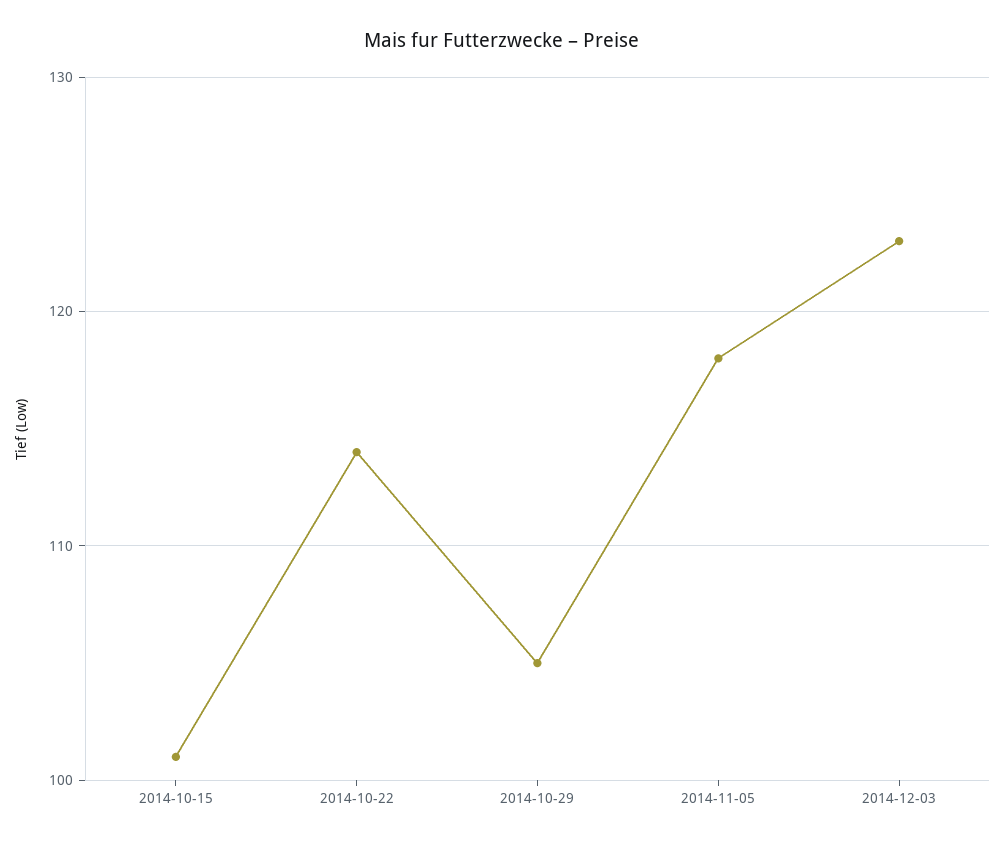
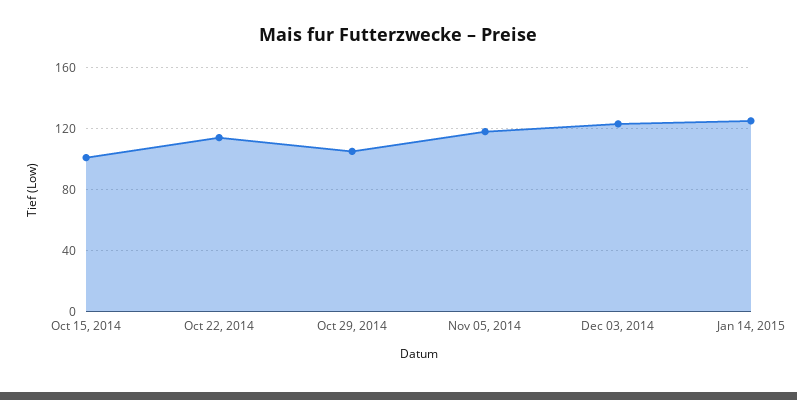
Jan 14, 2015: none -> 125

